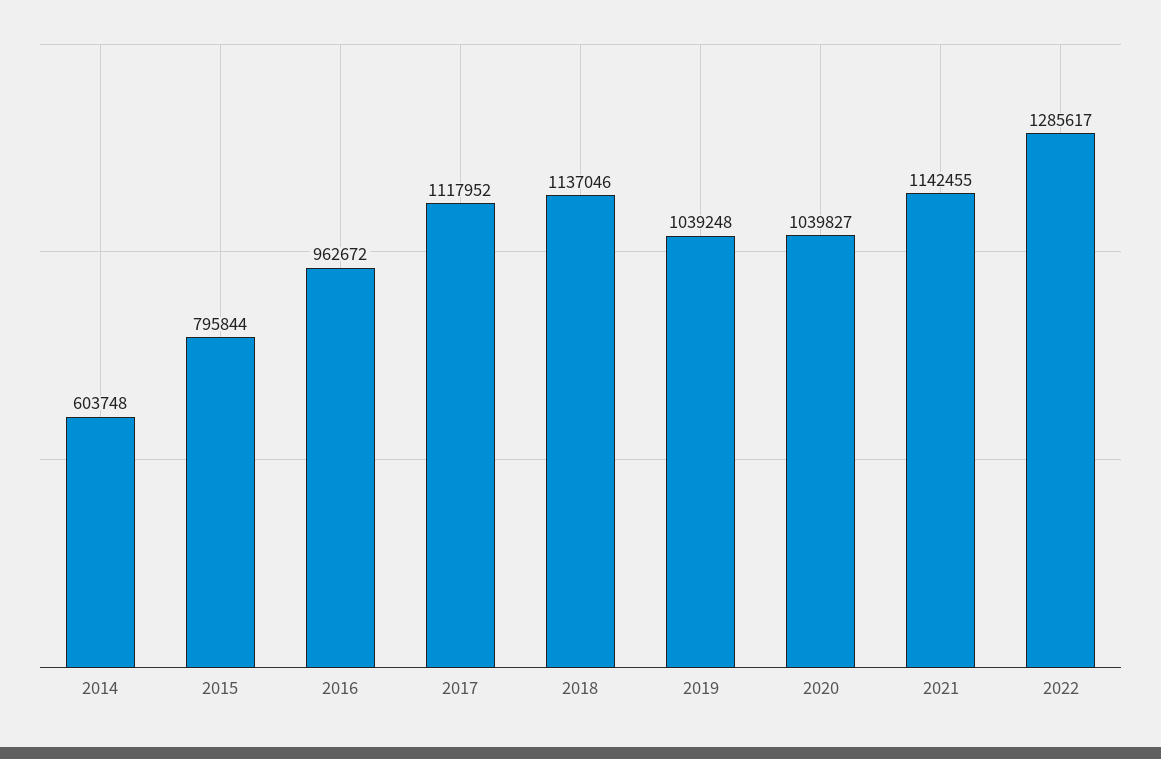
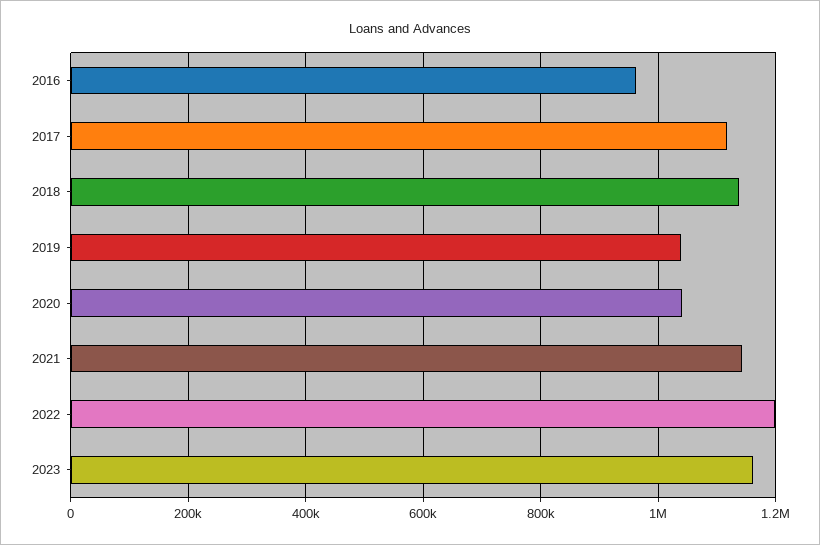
2014: 603748 -> none
2015: 795844 -> none
2022: 1285617 -> 1200000
2023: none -> 1160000

